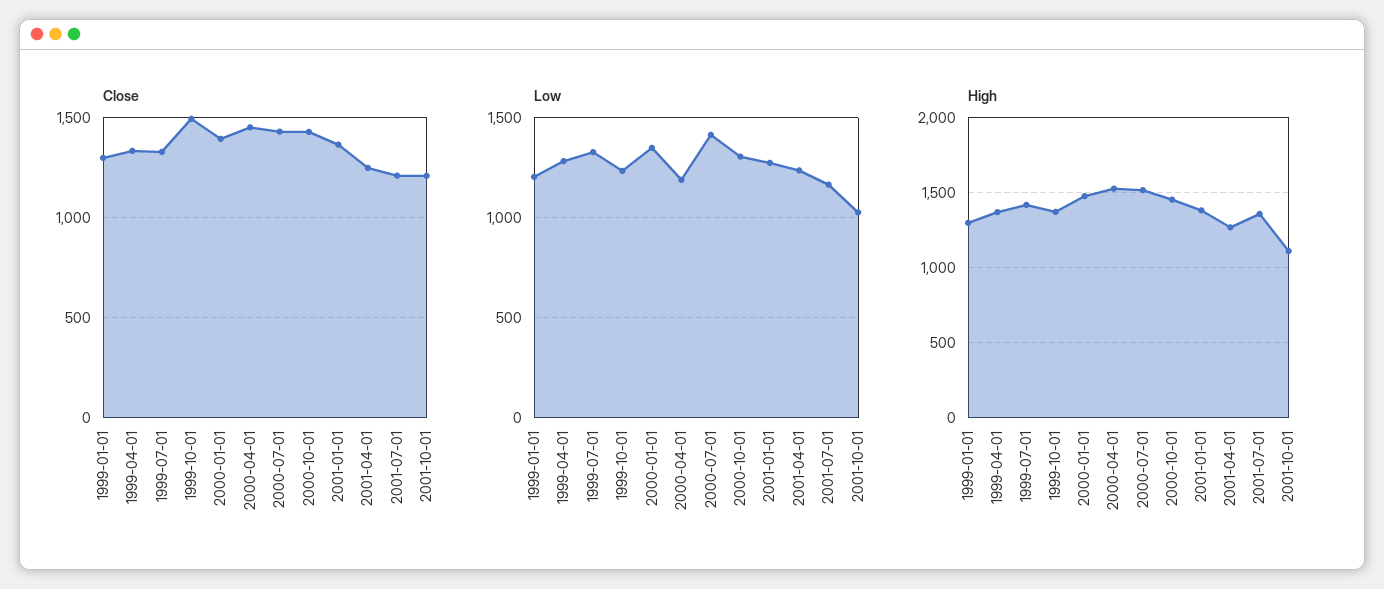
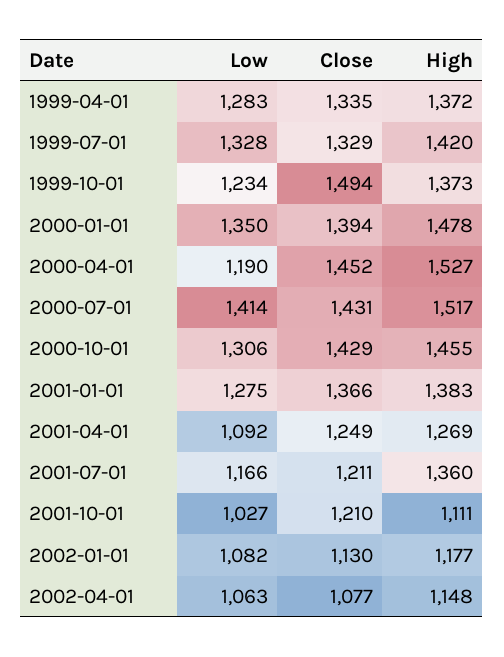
Close, 1999-01-01: 1300 -> none
Low, 1999-01-01: 1200 -> none
Low, 2001-04-01: 1250 -> 1092
High, 1999-01-01: 1300 -> none
Low, 2002-01-01: none -> 1082
Close, 2002-01-01: none -> 1130
High, 2002-01-01: none -> 1177
Low, 2002-04-01: none -> 1063
Close, 2002-04-01: none -> 1077
High, 2002-04-01: none -> 1148

